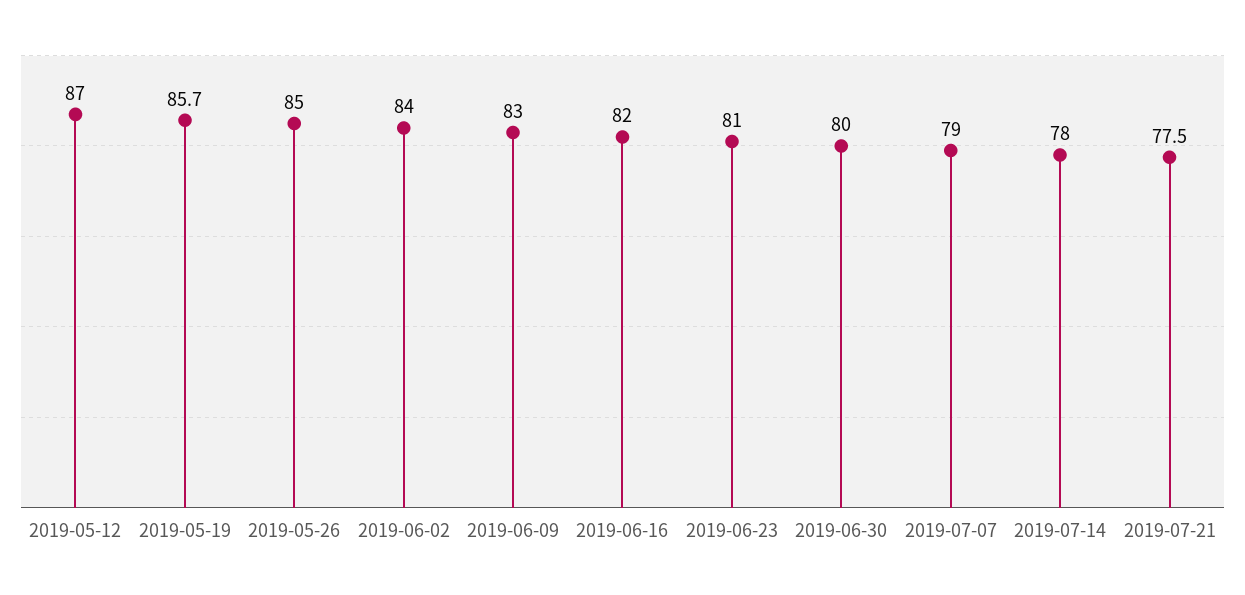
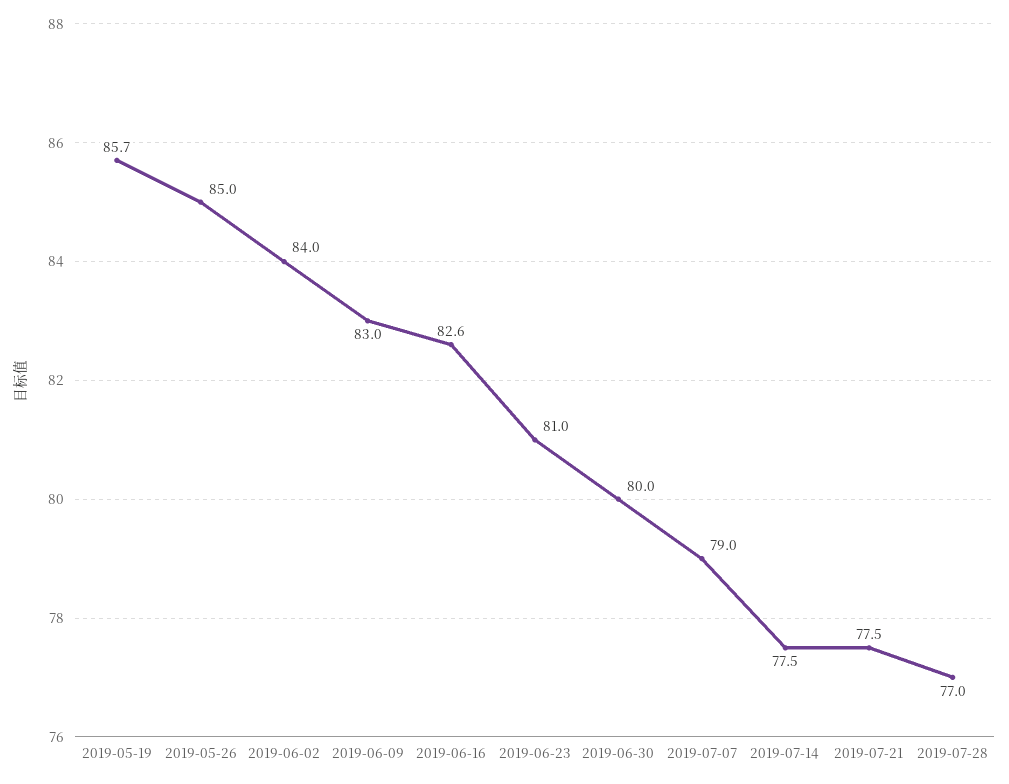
2019-05-12: 87 -> none
2019-06-16: 82 -> 82.6
2019-07-14: 78 -> 77.5
2019-07-28: none -> 77

